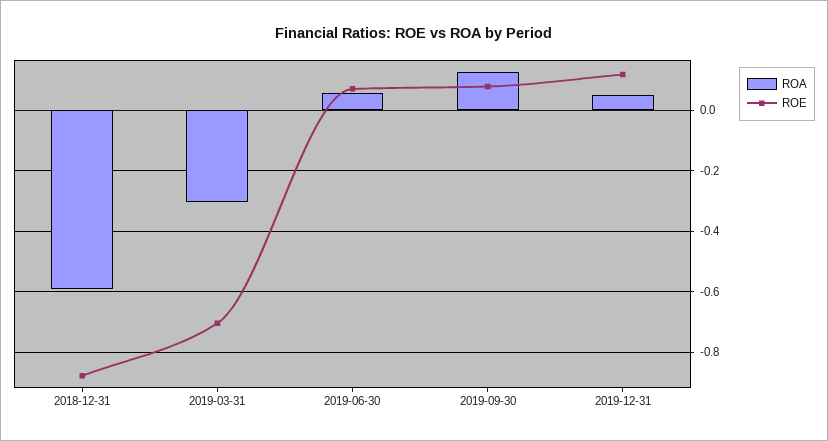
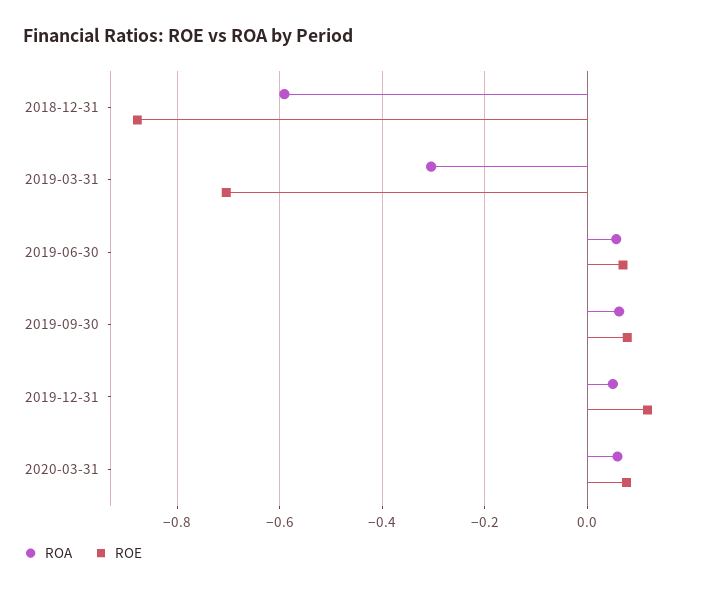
ROA, 2019-09-30: 0.12 -> 0.06
ROA, 2020-03-31: none -> 0.06
ROE, 2020-03-31: none -> 0.08

